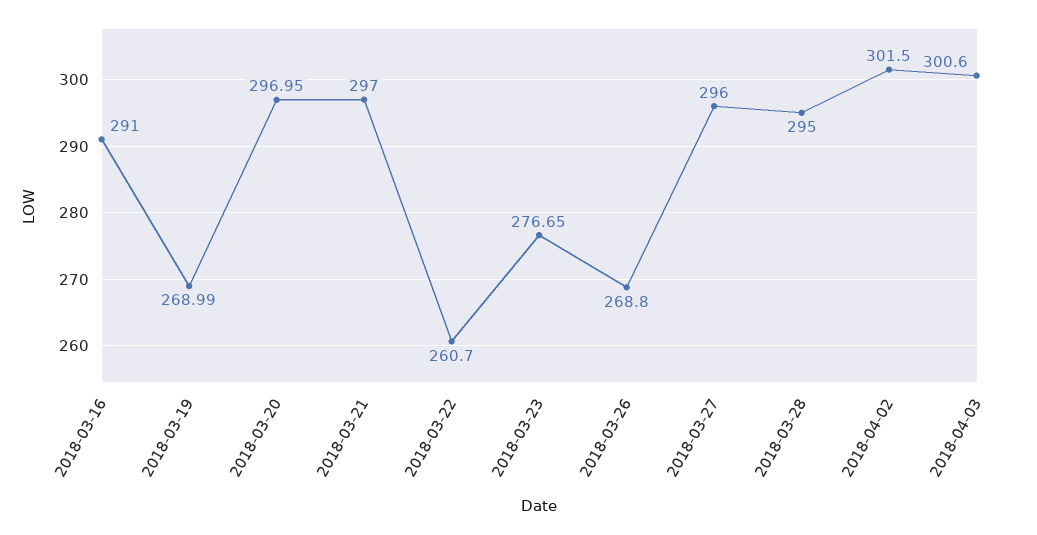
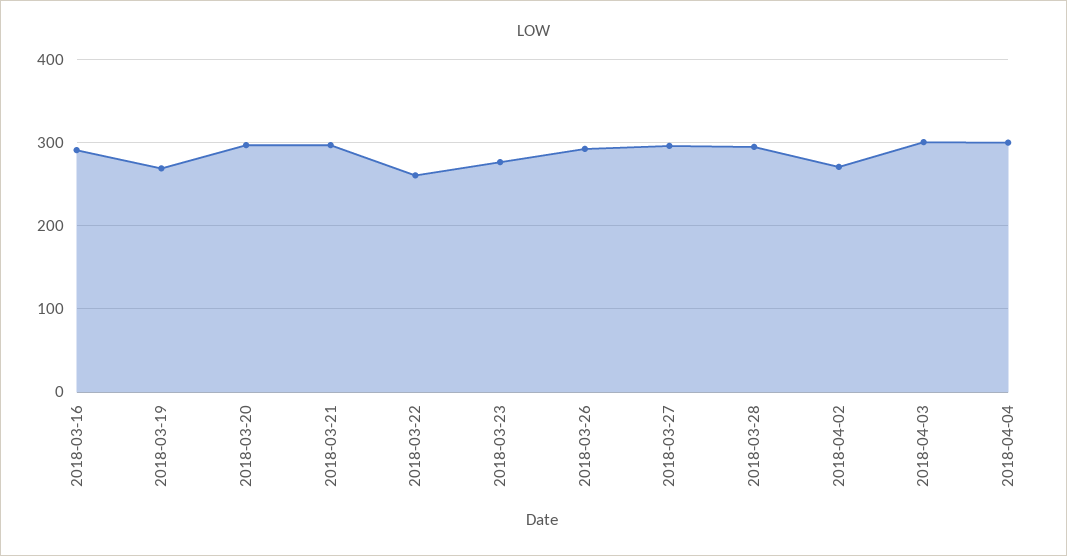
2018-03-26: 268.8 -> 290
2018-04-02: 301.5 -> 270
2018-04-04: none -> 300

